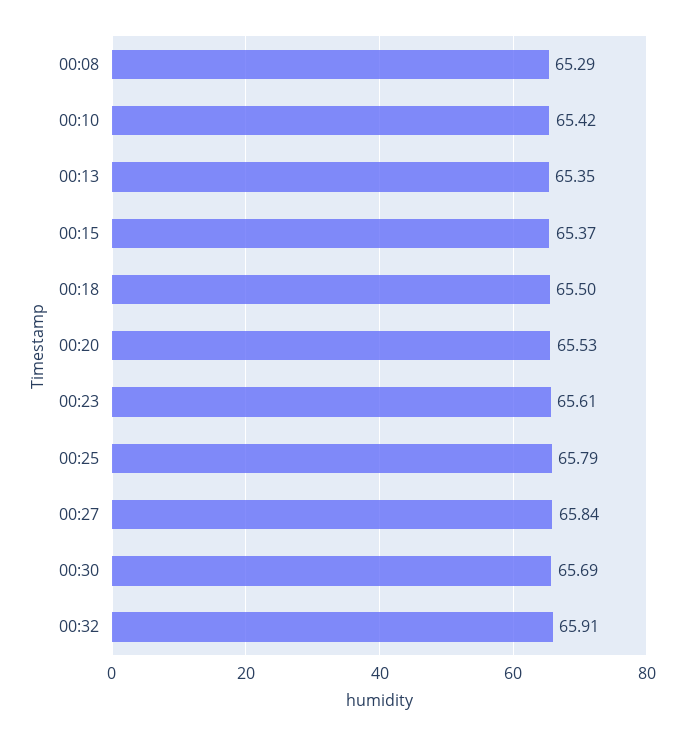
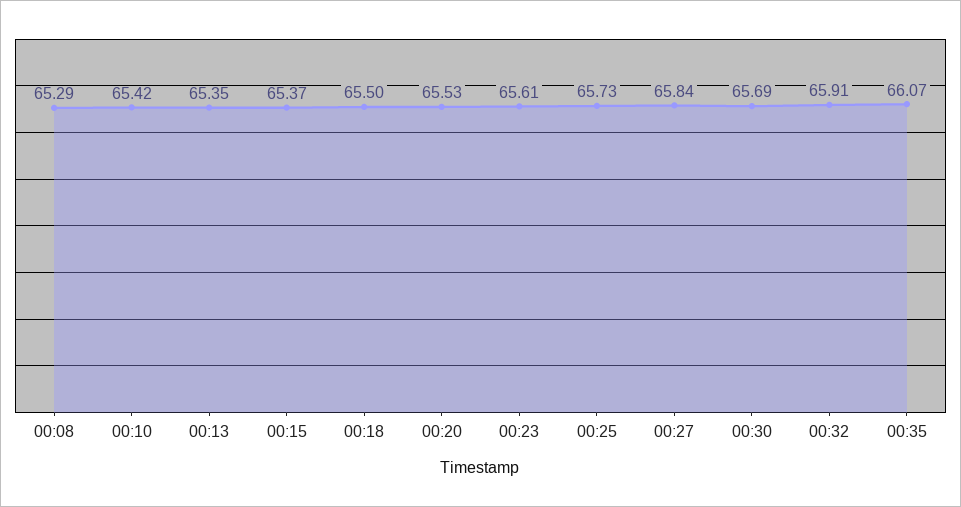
00:25: 65.79 -> 65.73
00:35: none -> 66.07

